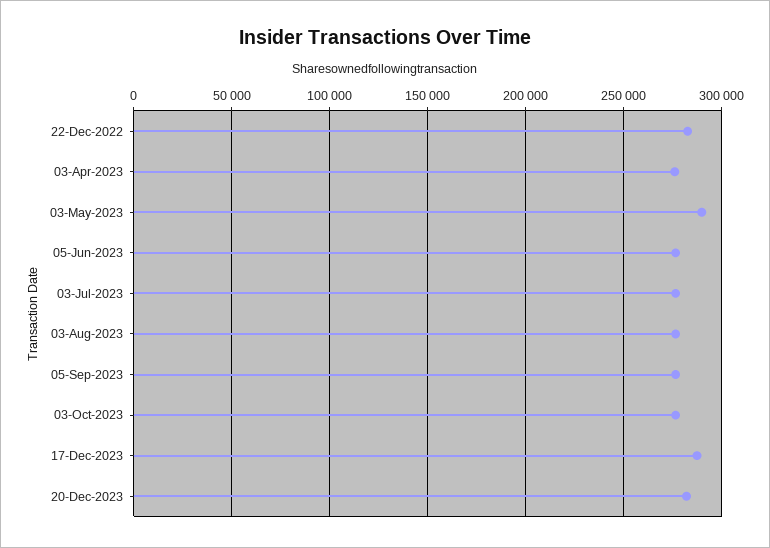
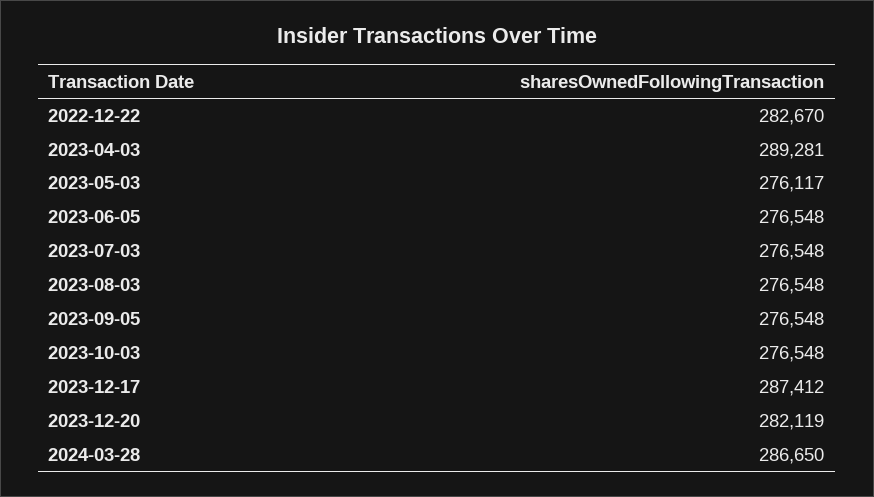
03-Apr-2023: 275000 -> 289281
03-May-2023: 290000 -> 276117
2024-03-28: none -> 286650

